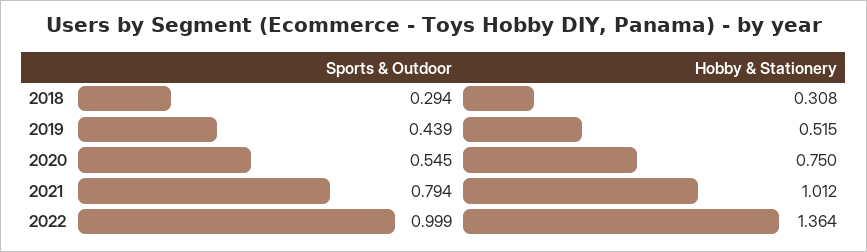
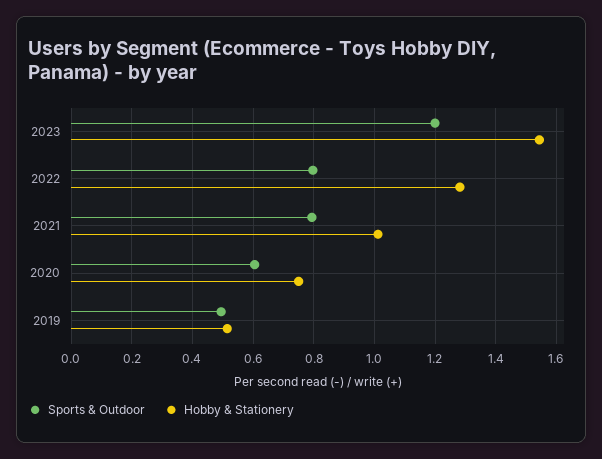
Sports & Outdoor, 2018: 0.294 -> none
Hobby & Stationery, 2018: 0.308 -> none
Sports & Outdoor, 2019: 0.439 -> 0.5
Sports & Outdoor, 2020: 0.545 -> 0.6
Sports & Outdoor, 2022: 0.999 -> 0.8
Hobby & Stationery, 2022: 1.364 -> 1.28
Sports & Outdoor, 2023: none -> 1.2
Hobby & Stationery, 2023: none -> 1.54

